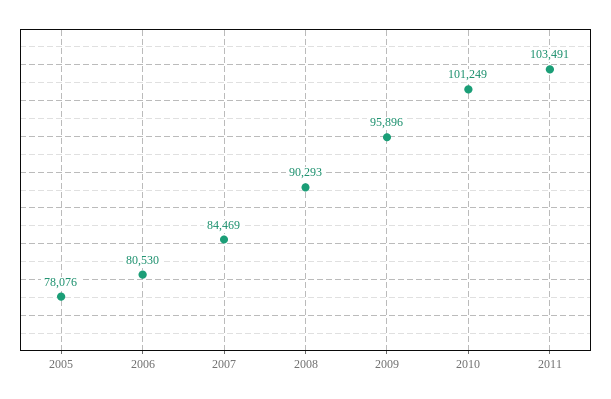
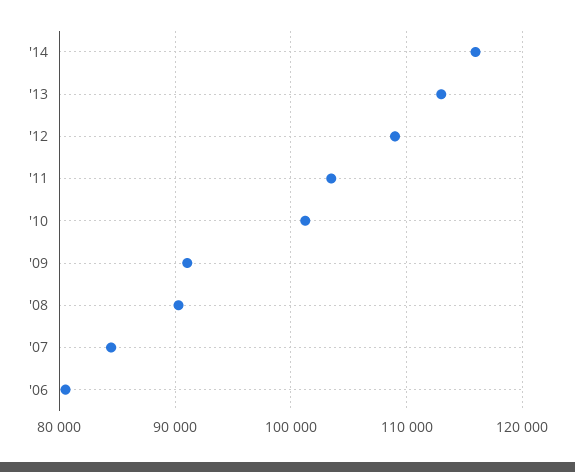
2005: 78076 -> none
2009: 95896 -> 91000
'14: none -> 116000
'13: none -> 113000
'12: none -> 109000

